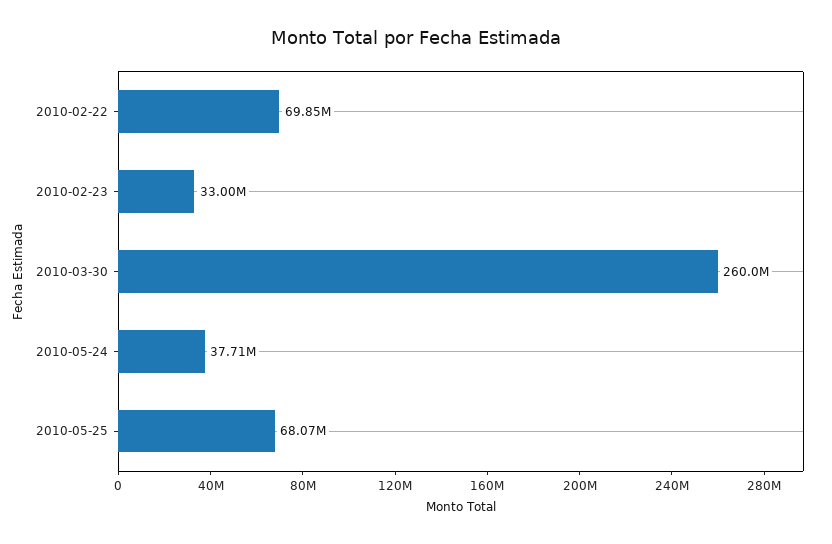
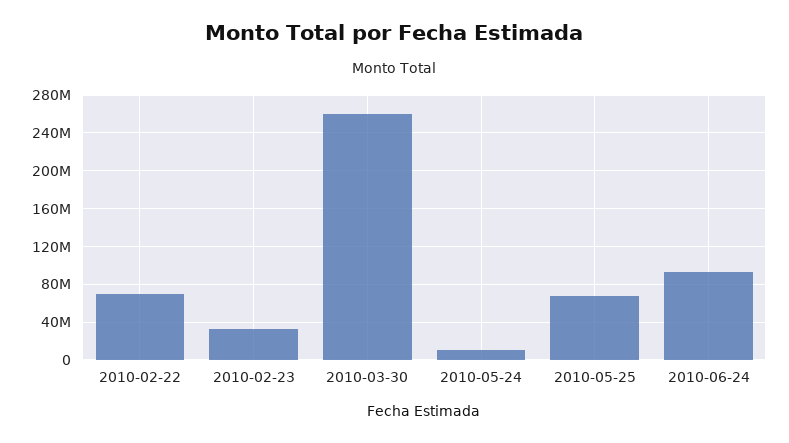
2010-05-24: 37710000 -> 10000000
2010-06-24: none -> 90000000

